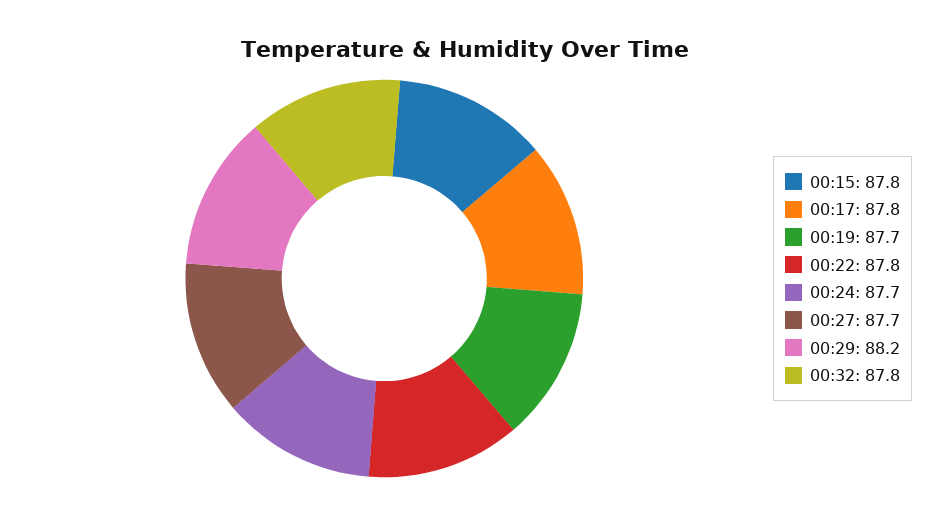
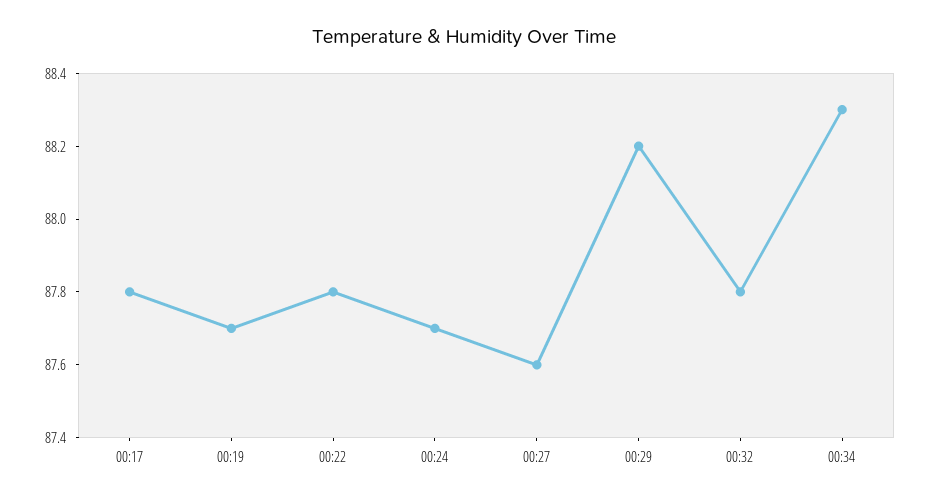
00:15: 87.8 -> none
00:27: 87.7 -> 87.6
00:34: none -> 88.3

